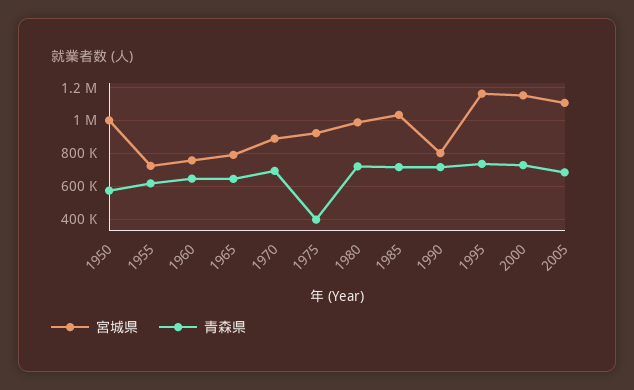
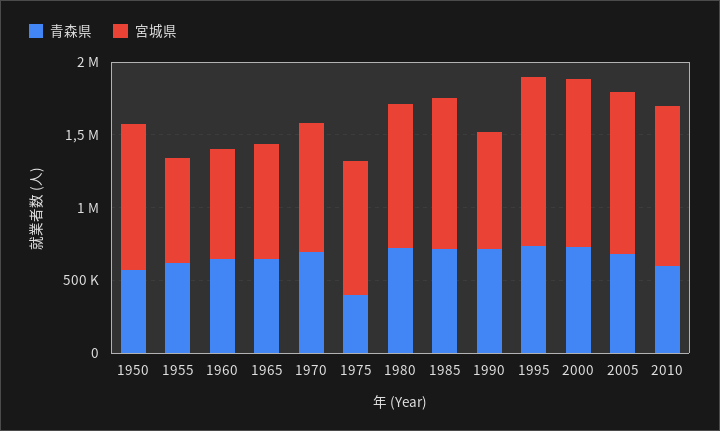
青森県, 2010: none -> 600000
宮城県, 2010: none -> 1100000

